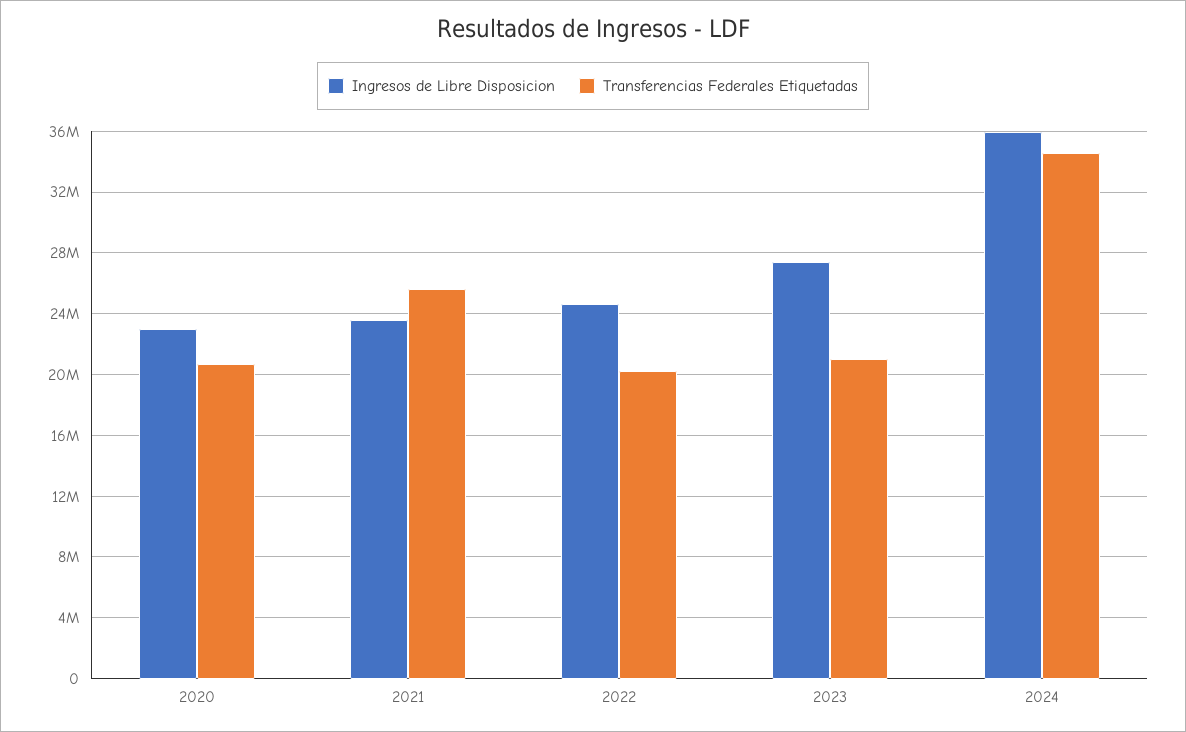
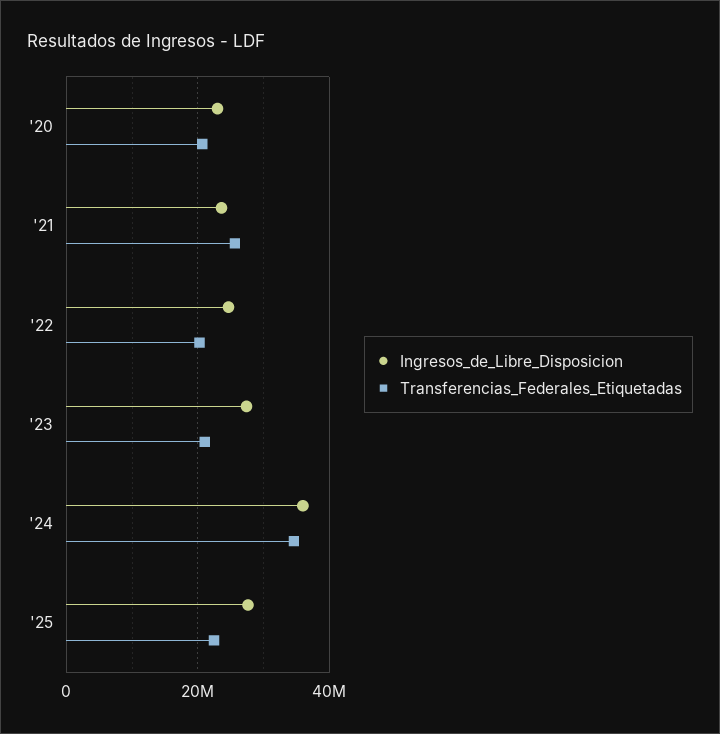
Ingresos de Libre Disposicion, '25: none -> 28000000
Transferencias Federales Etiquetadas, '25: none -> 22000000

